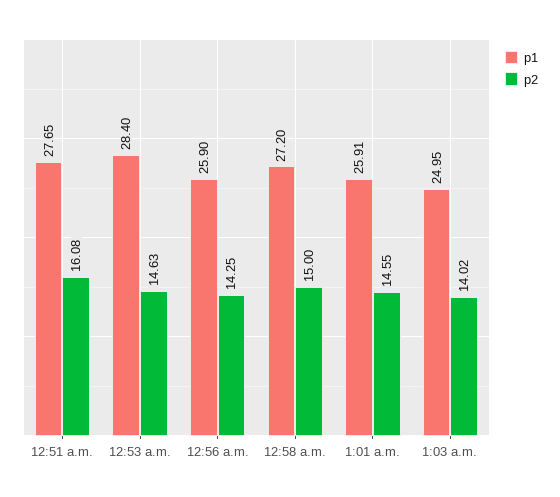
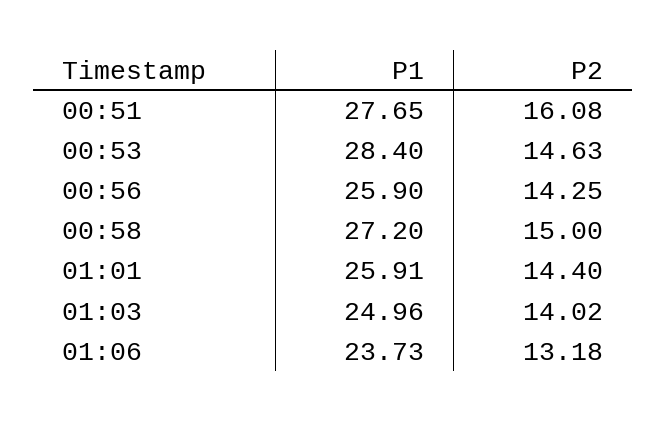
p2, 1:01 a.m.: 14.55 -> 14.4
p1, 1:03 a.m.: 24.95 -> 24.96
p1, 01:06: none -> 23.73
p2, 01:06: none -> 13.18

